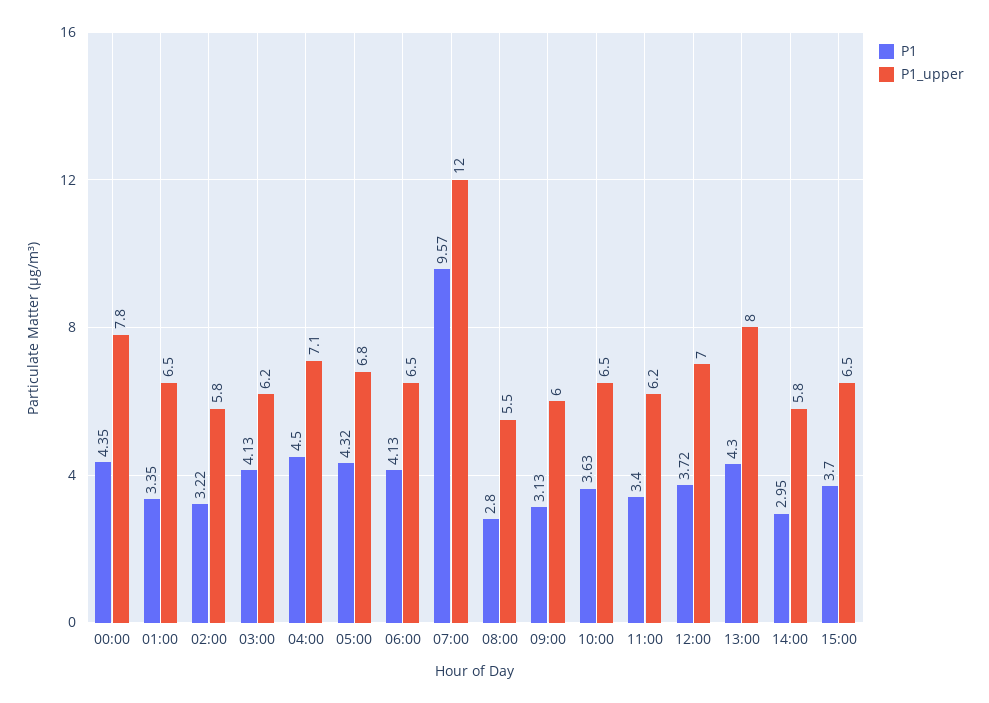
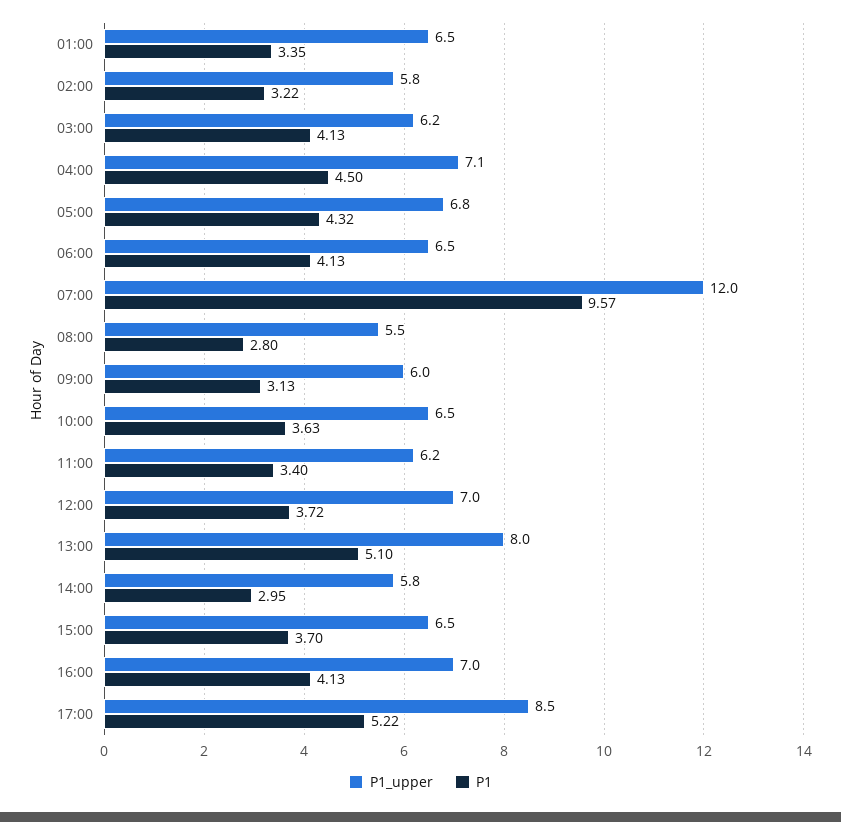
P1, 00:00: 4.35 -> none
P1_upper, 00:00: 7.8 -> none
P1, 13:00: 4.3 -> 5.1
P1_upper, 16:00: none -> 7
P1, 16:00: none -> 4.13
P1_upper, 17:00: none -> 8.5
P1, 17:00: none -> 5.22

